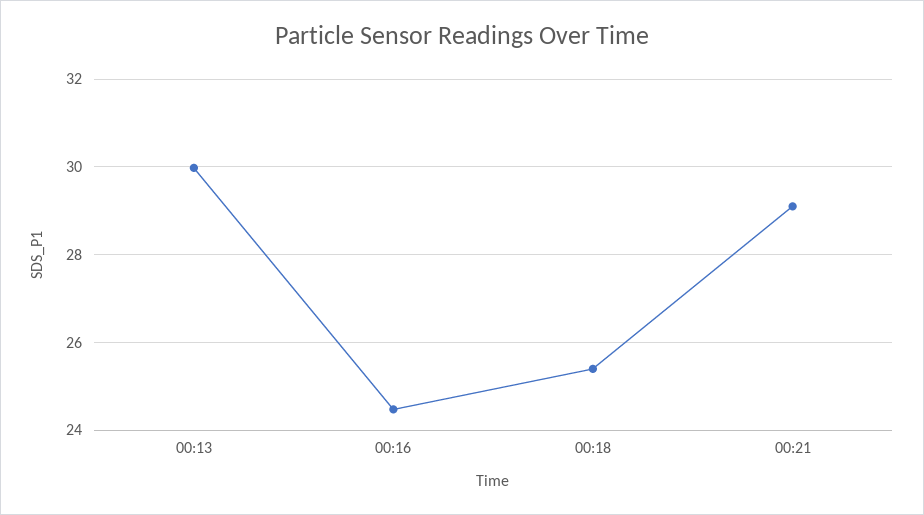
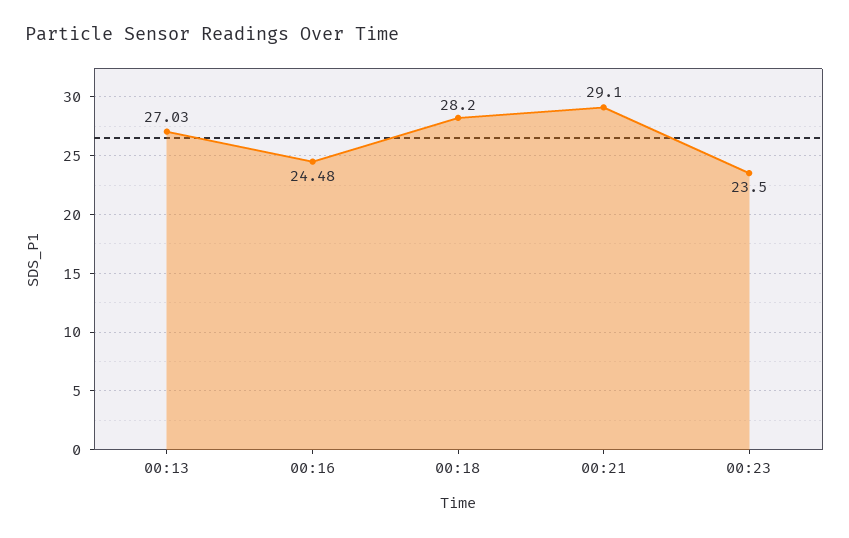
00:13: 30 -> 27.03
00:18: 25.4 -> 28.2
00:23: none -> 23.5

